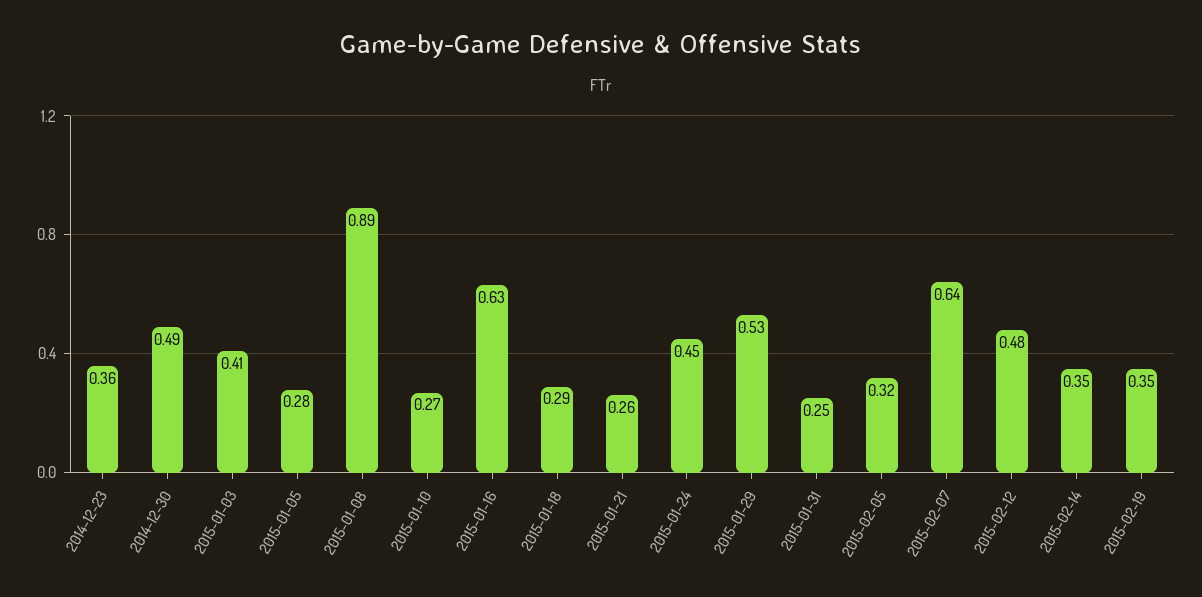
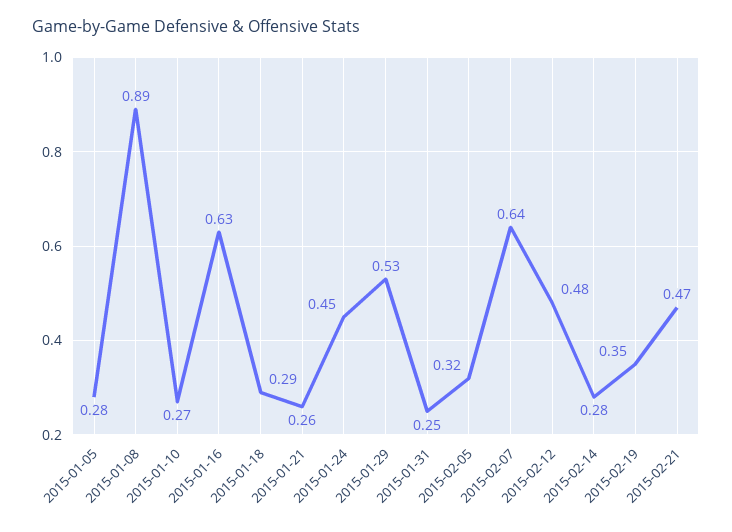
2014-12-23: 0.36 -> none
2014-12-30: 0.49 -> none
2015-01-03: 0.41 -> none
2015-02-14: 0.35 -> 0.28
2015-02-21: none -> 0.47

